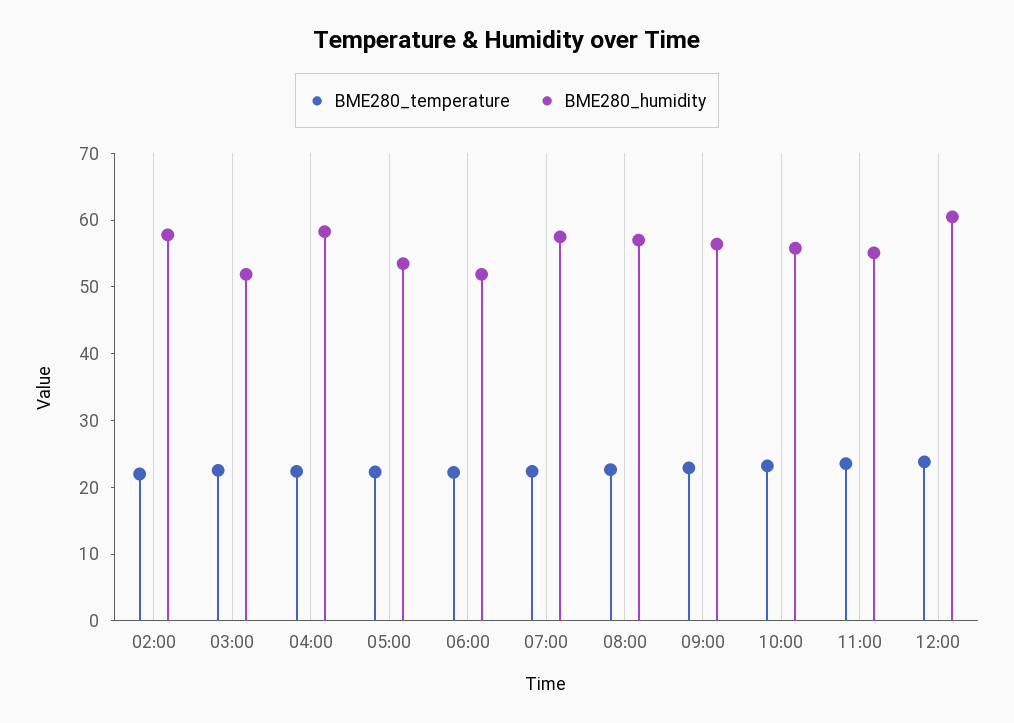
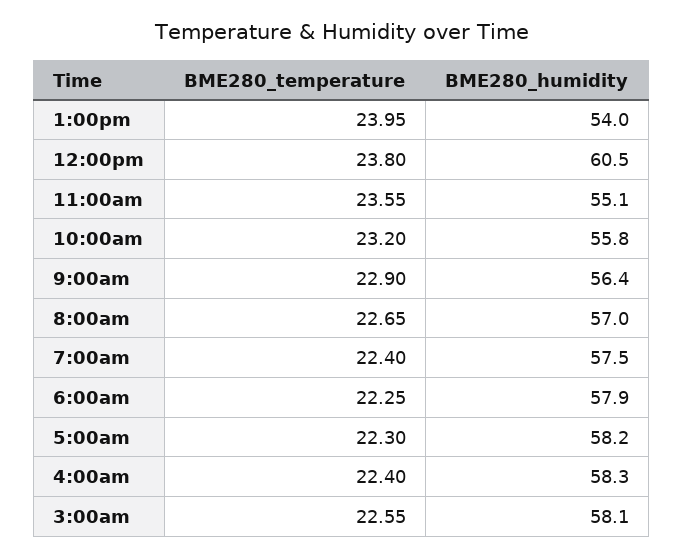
BME280_temperature, 02:00: 22 -> none
BME280_humidity, 02:00: 58 -> none
BME280_humidity, 03:00: 52 -> 58.1
BME280_humidity, 05:00: 54 -> 58.2
BME280_humidity, 06:00: 52 -> 57.9
BME280_temperature, 1:00pm: none -> 23.95
BME280_humidity, 1:00pm: none -> 54

